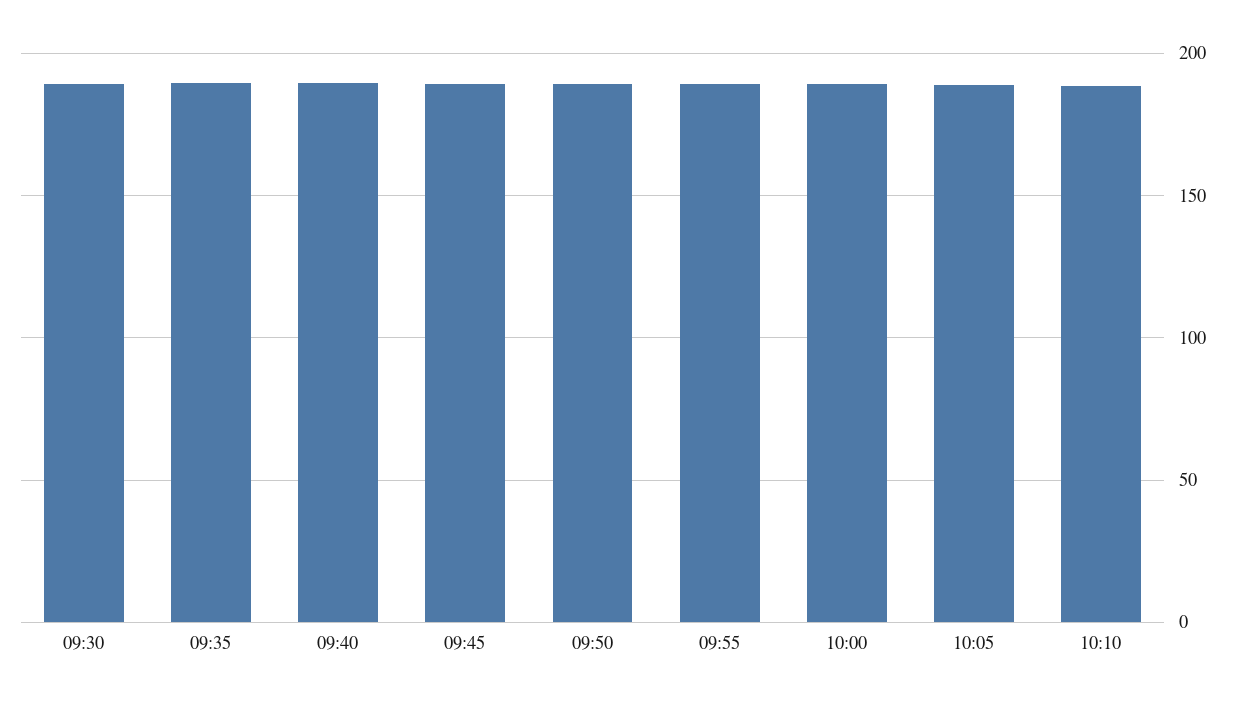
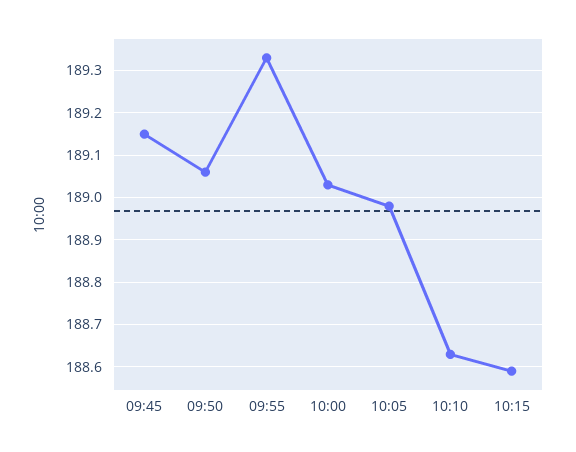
09:30: 190 -> none
09:35: 190 -> none
09:40: 190 -> none
10:15: none -> 188.6

